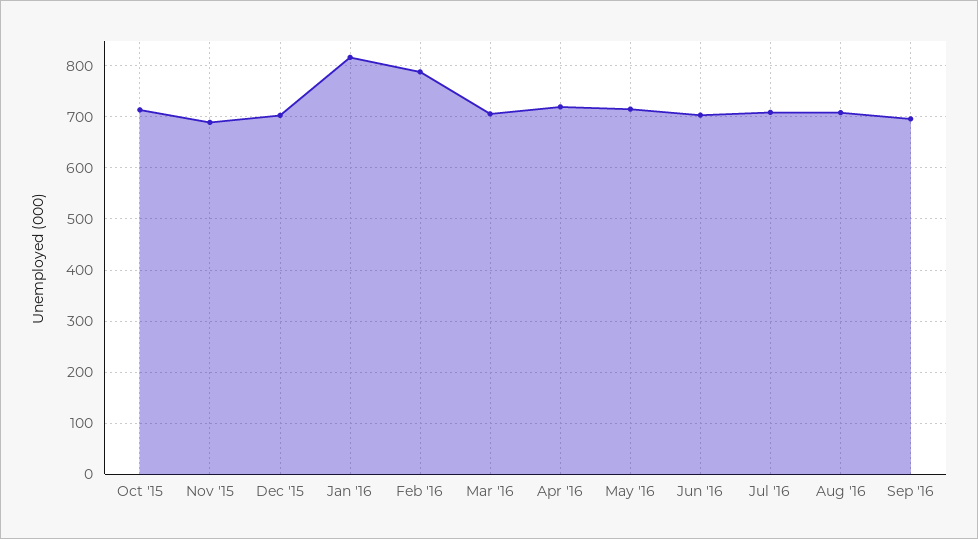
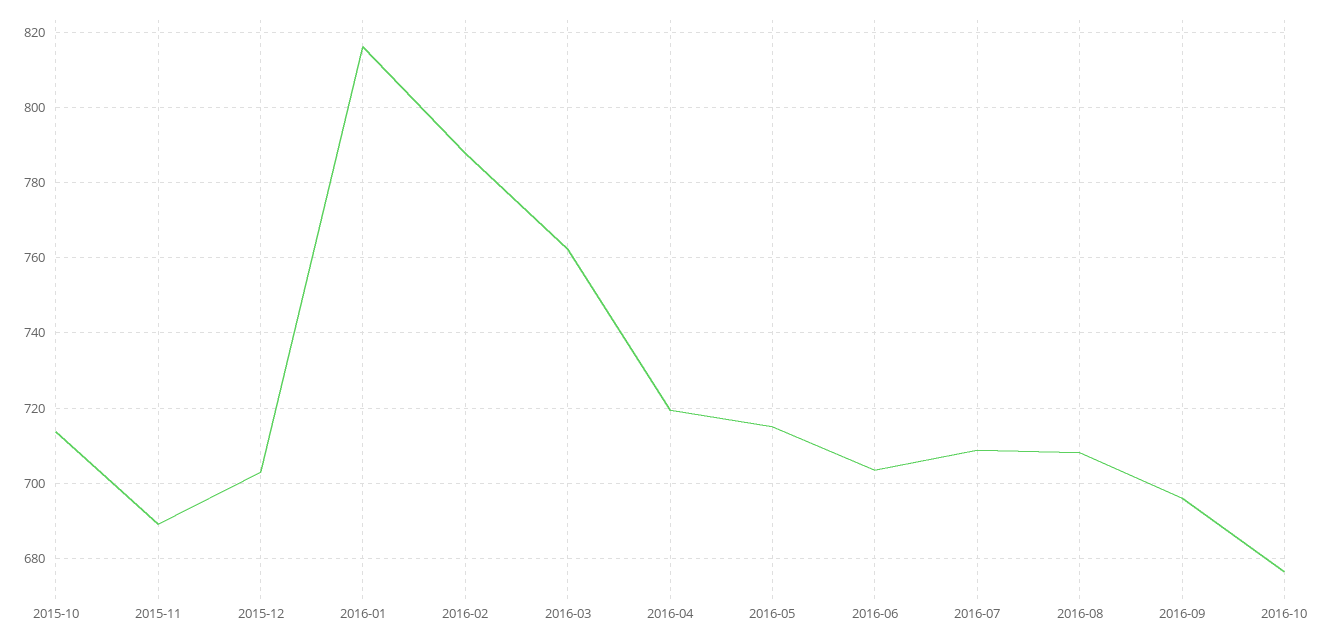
Mar '16: 700 -> 762
2016-10: none -> 676

